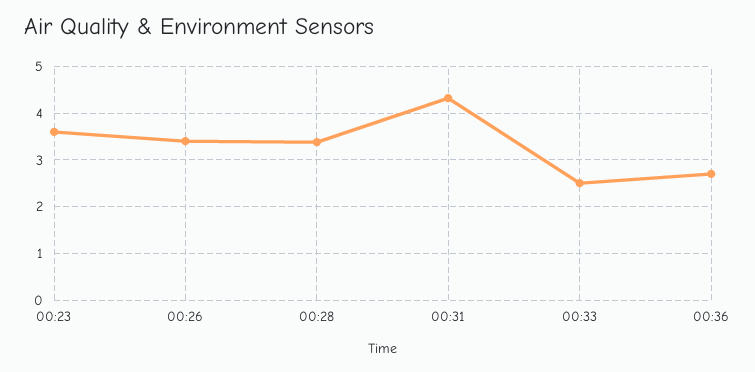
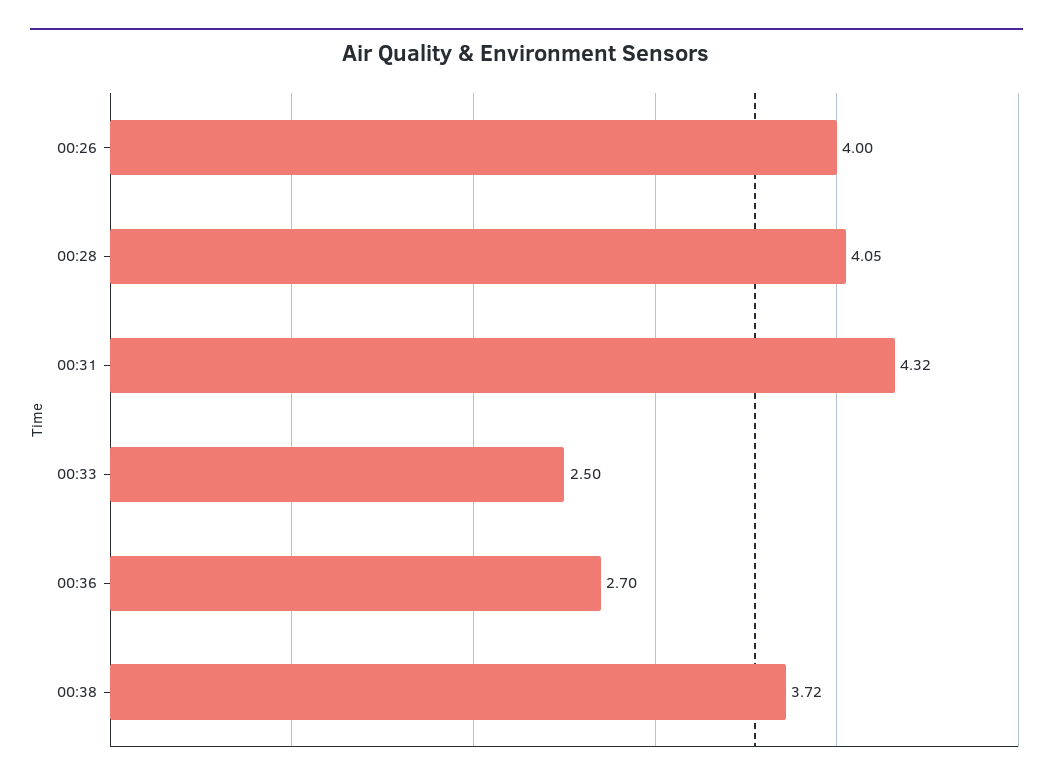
00:23: 3.6 -> none
00:26: 3.4 -> 4
00:28: 3.4 -> 4.05
00:38: none -> 3.72

